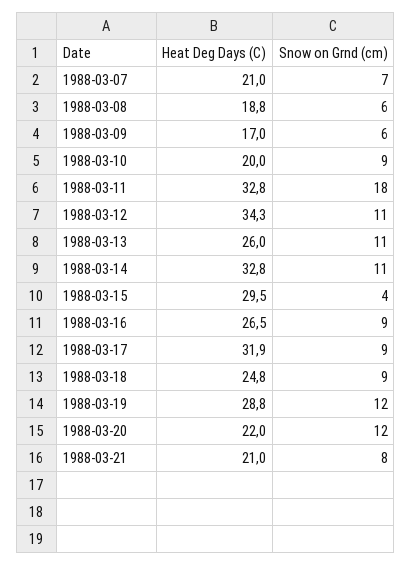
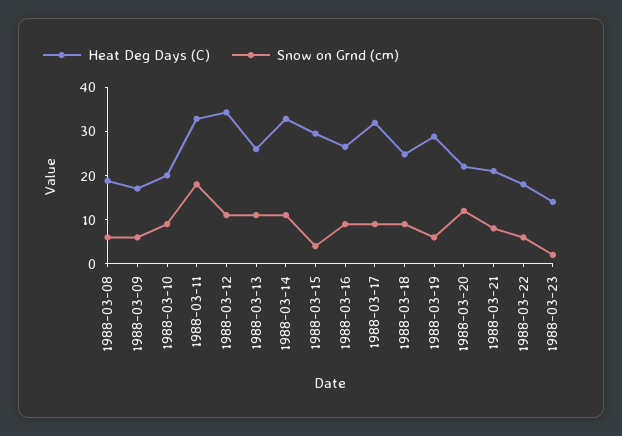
Heat Deg Days (C), 1988-03-07: 21 -> none
Snow on Grnd (cm), 1988-03-07: 7 -> none
Snow on Grnd (cm), 1988-03-19: 12 -> 6
Heat Deg Days (C), 1988-03-22: none -> 18
Snow on Grnd (cm), 1988-03-22: none -> 6
Heat Deg Days (C), 1988-03-23: none -> 14
Snow on Grnd (cm), 1988-03-23: none -> 2

